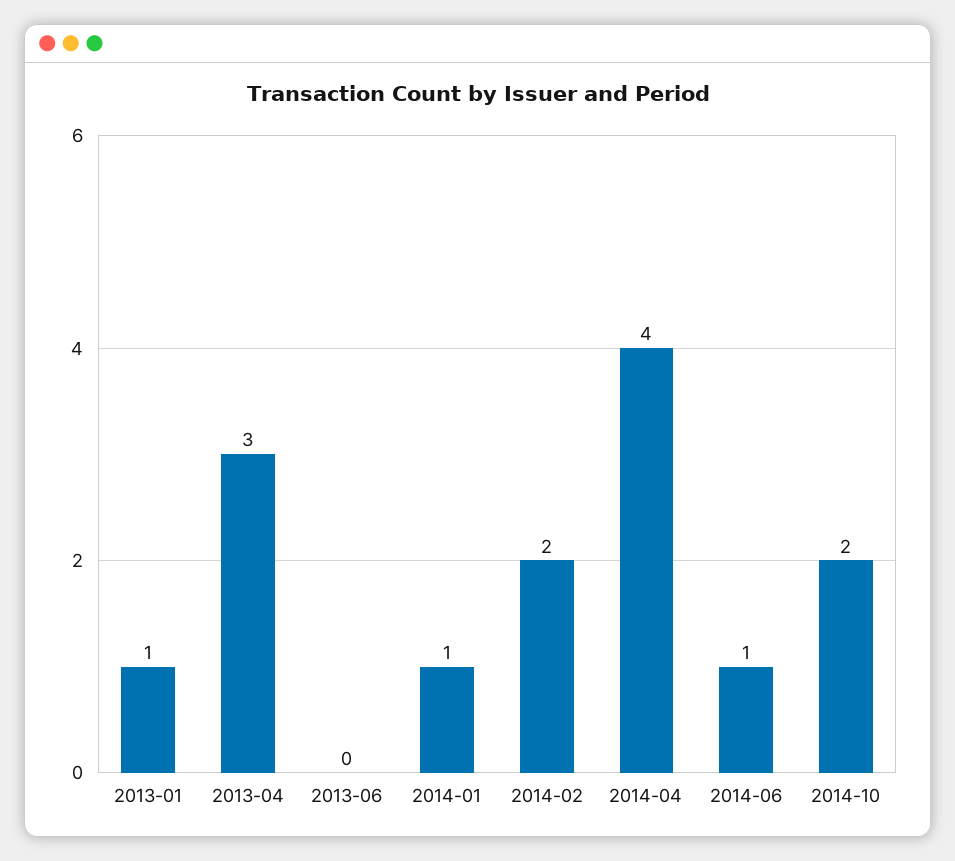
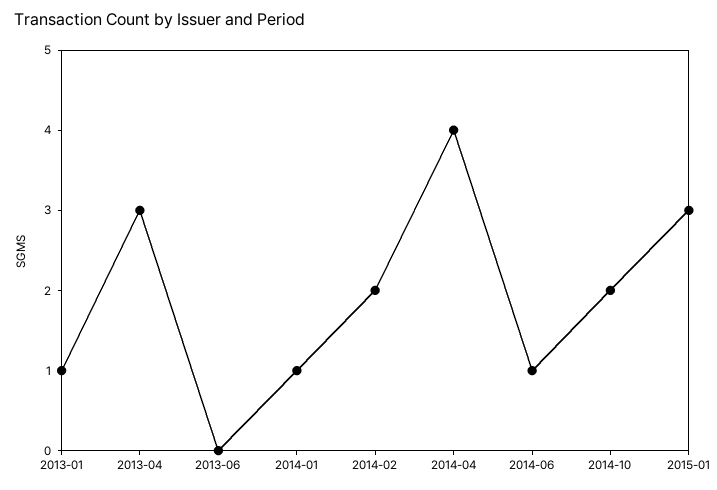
2015-01: none -> 3

